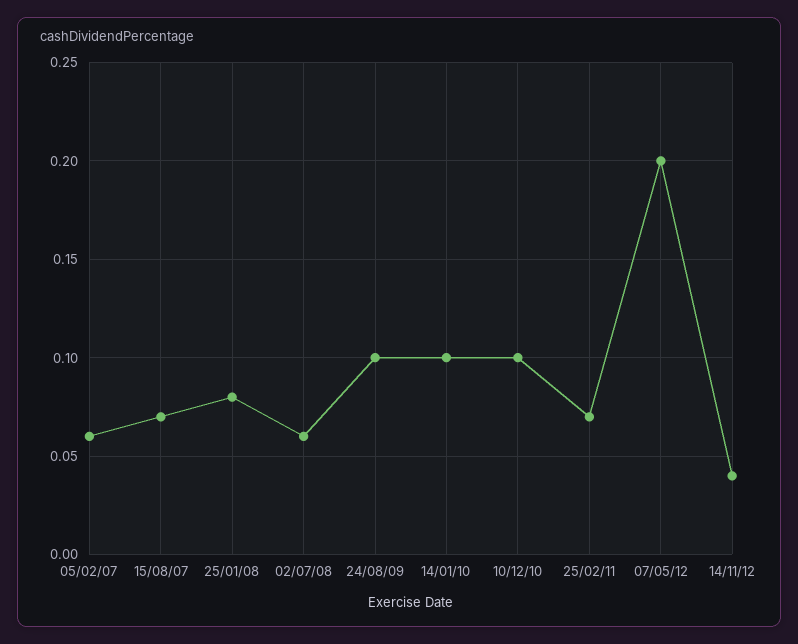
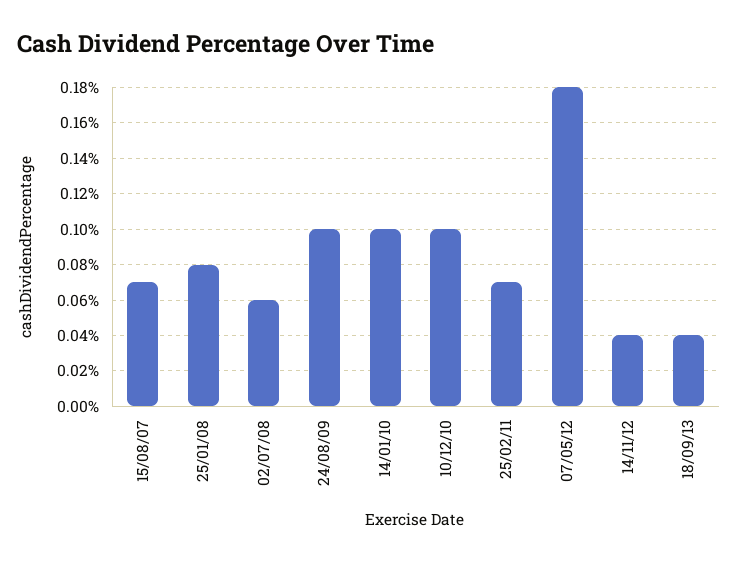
05/02/07: 0.06 -> none
07/05/12: 0.2 -> 0.18
18/09/13: none -> 0.04

